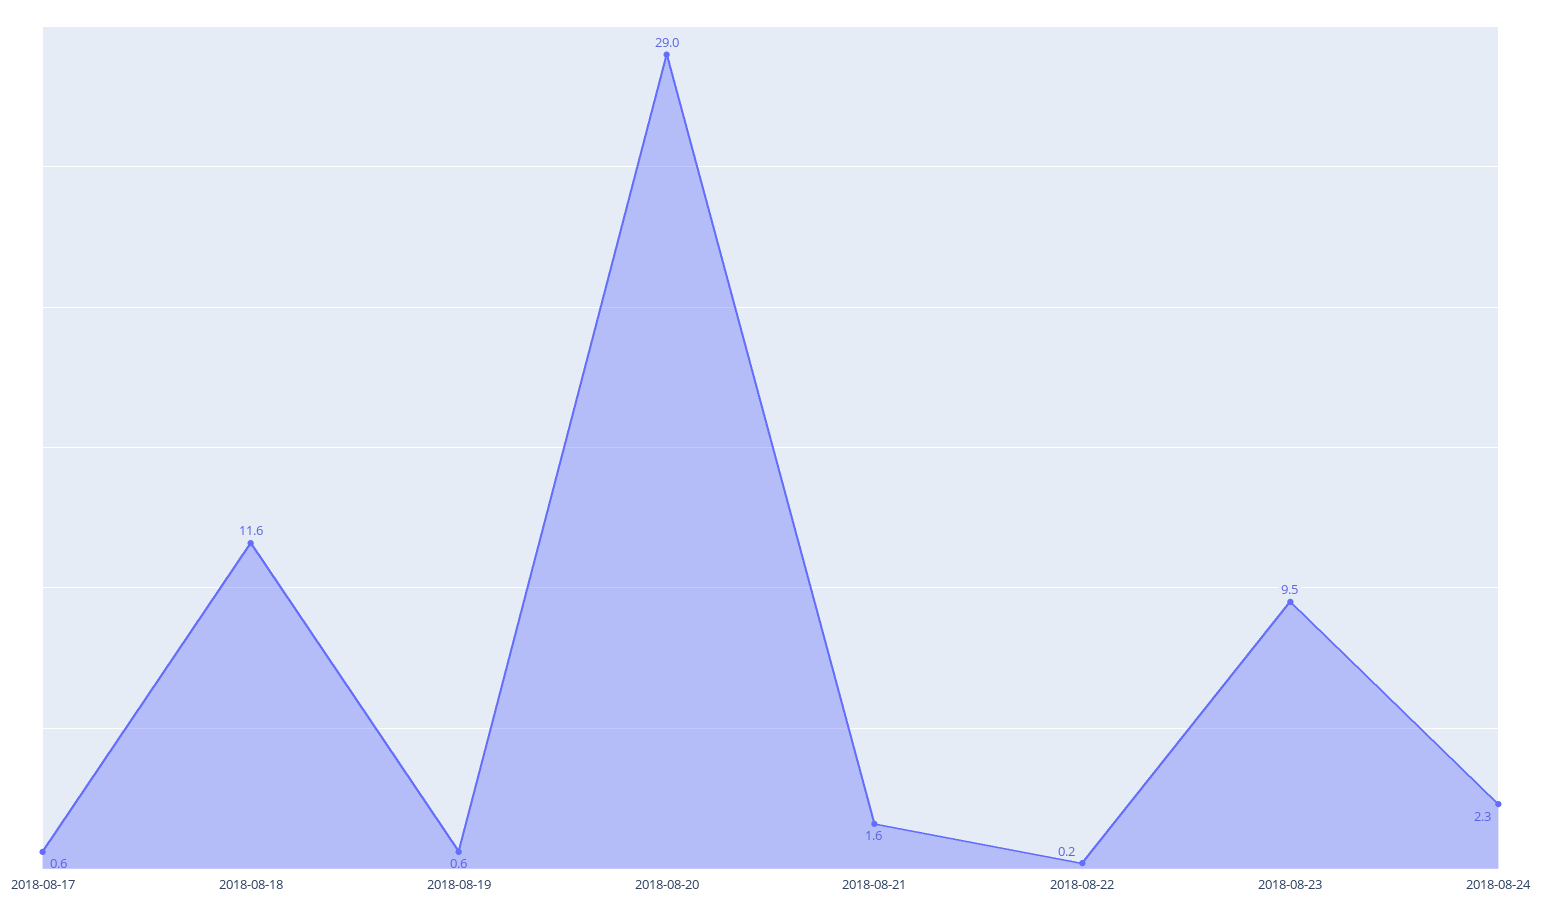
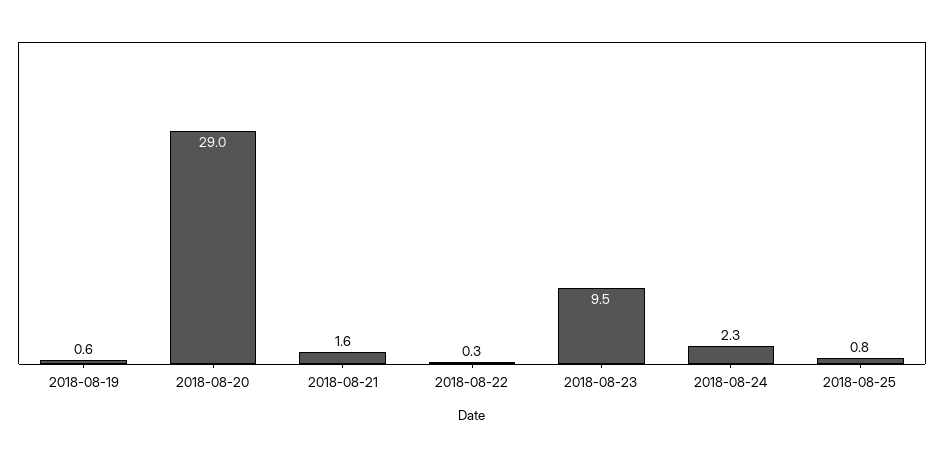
2018-08-17: 0.6 -> none
2018-08-18: 11.6 -> none
2018-08-22: 0.2 -> 0.3
2018-08-25: none -> 0.8

